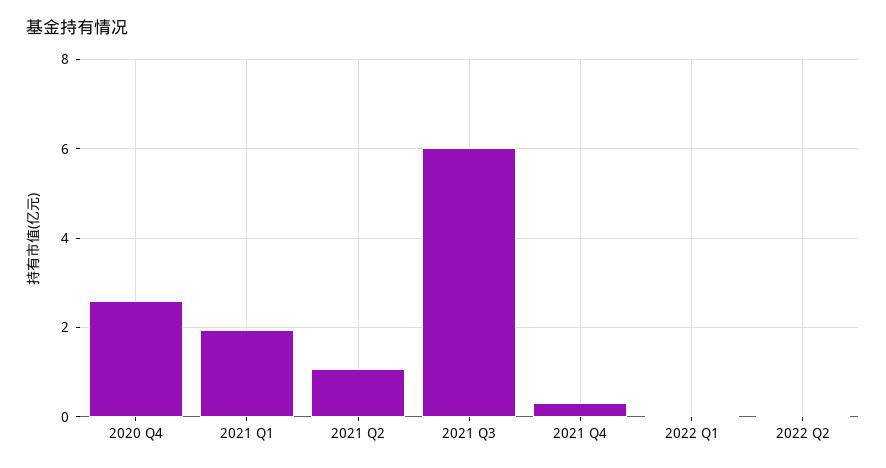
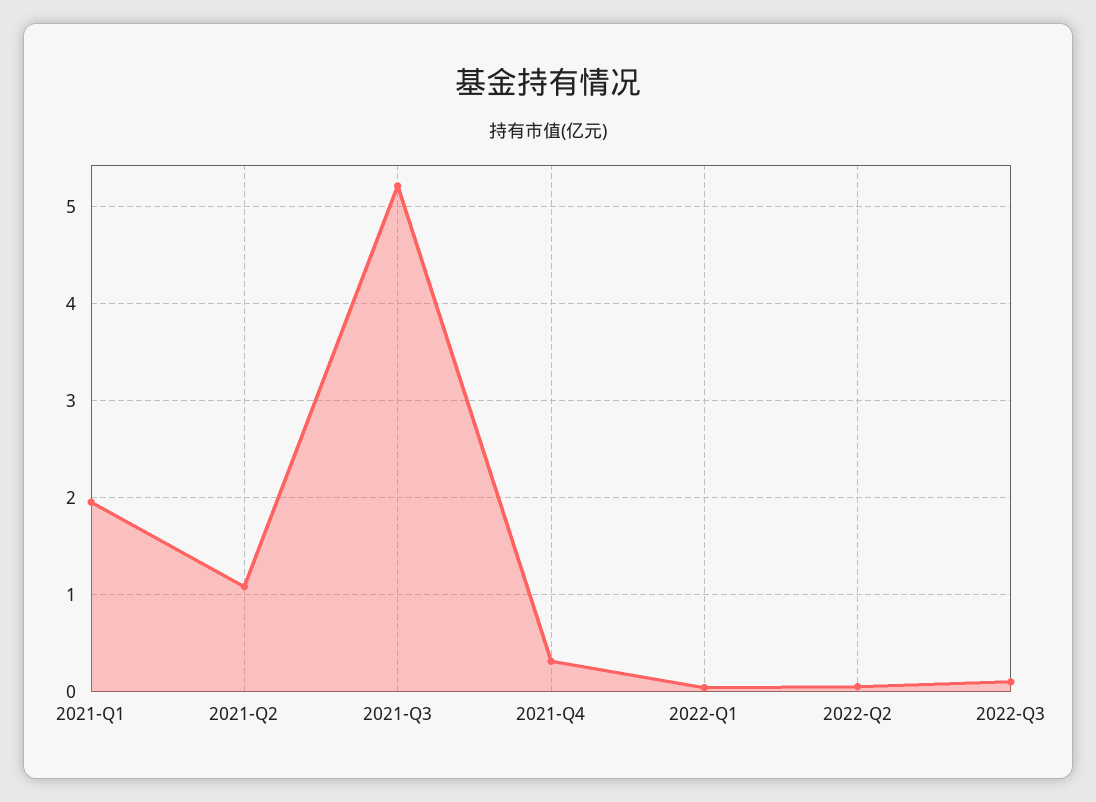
2020 Q4: 2.6 -> none
2021 Q3: 6 -> 5.2
2022-Q3: none -> 0.1

